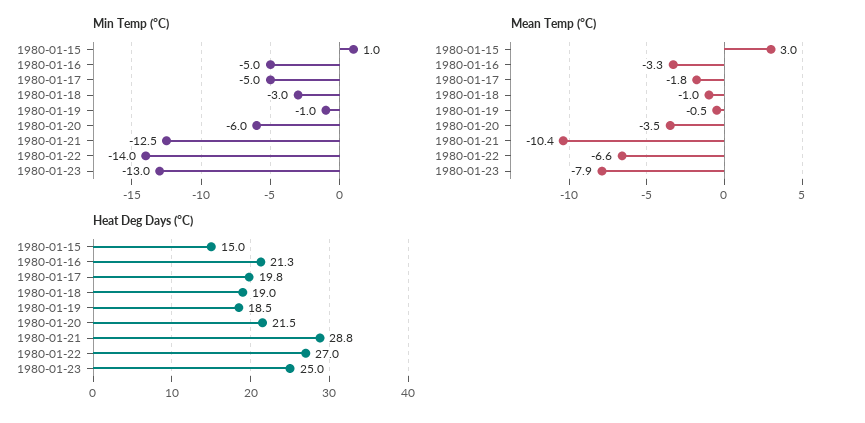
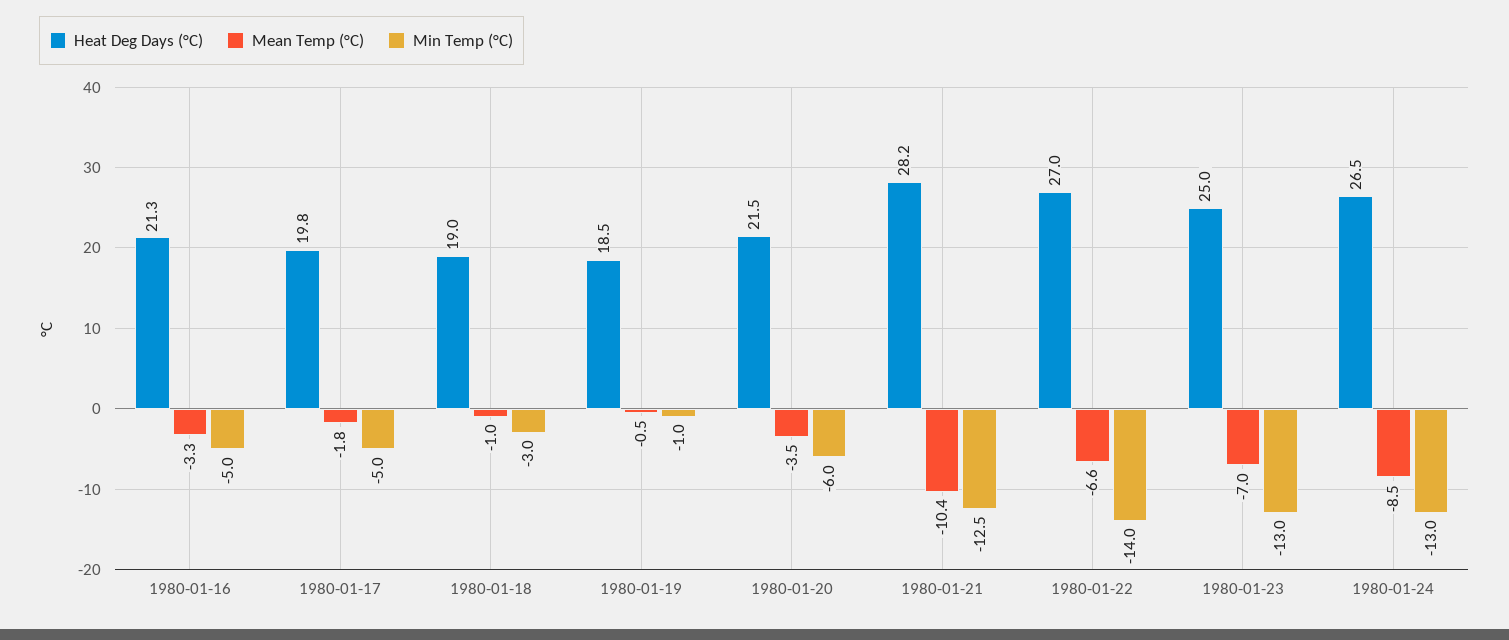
Min Temp (°C), 1980-01-15: 1 -> none
Mean Temp (°C), 1980-01-15: 3 -> none
Mean Temp (°C), 1980-01-23: -7.9 -> -7
Heat Deg Days (°C), 1980-01-15: 15 -> none
Heat Deg Days (°C), 1980-01-21: 28.8 -> 28.2
Heat Deg Days (°C), 1980-01-24: none -> 26.5
Mean Temp (°C), 1980-01-24: none -> -8.5
Min Temp (°C), 1980-01-24: none -> -13

